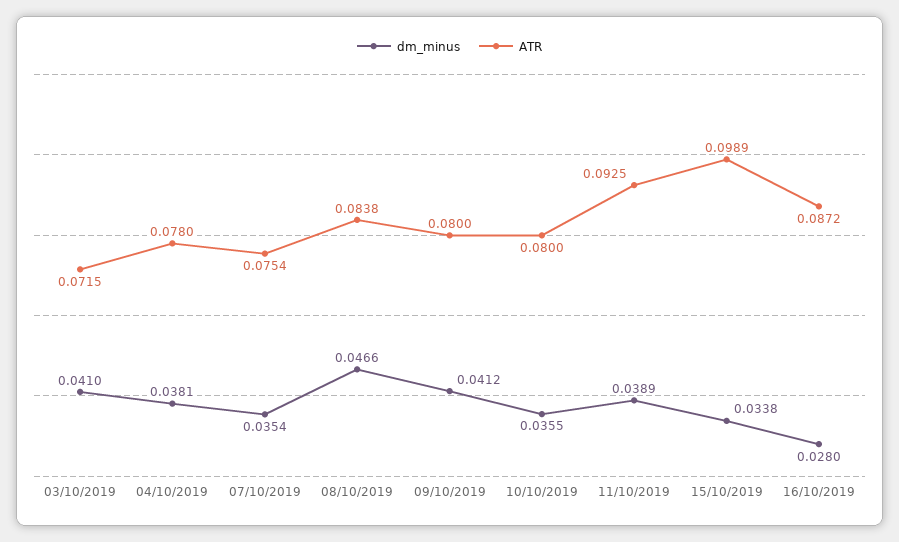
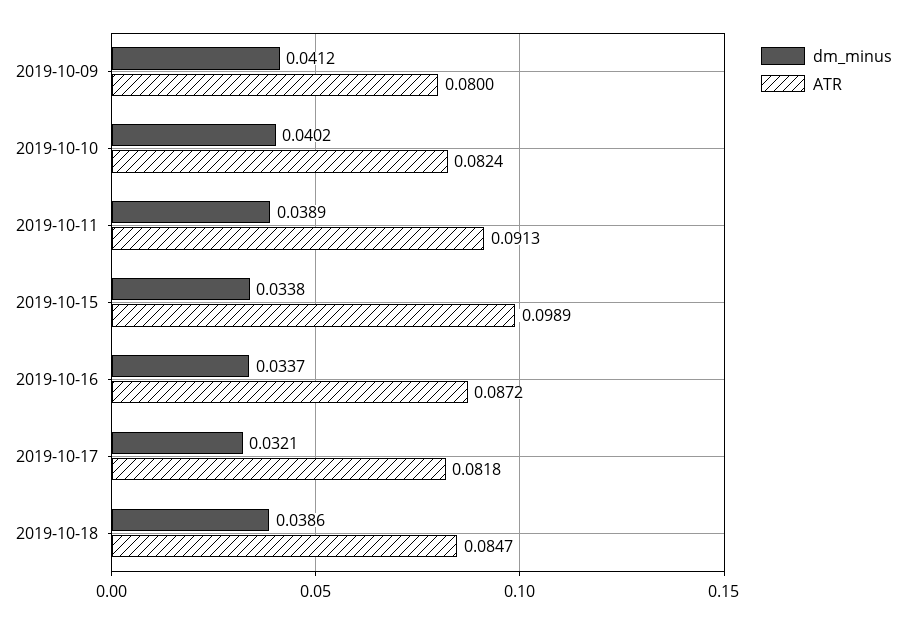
dm_minus, 03/10/2019: 0.041 -> none
ATR, 03/10/2019: 0.0715 -> none
dm_minus, 04/10/2019: 0.0381 -> none
ATR, 04/10/2019: 0.078 -> none
dm_minus, 07/10/2019: 0.0354 -> none
ATR, 07/10/2019: 0.0754 -> none
dm_minus, 08/10/2019: 0.0466 -> none
ATR, 08/10/2019: 0.0838 -> none
dm_minus, 10/10/2019: 0.0355 -> 0.0402
ATR, 10/10/2019: 0.08 -> 0.0824
ATR, 11/10/2019: 0.0925 -> 0.0913
dm_minus, 16/10/2019: 0.028 -> 0.0337
dm_minus, 2019-10-17: none -> 0.0321
ATR, 2019-10-17: none -> 0.0818
dm_minus, 2019-10-18: none -> 0.0386
ATR, 2019-10-18: none -> 0.0847

